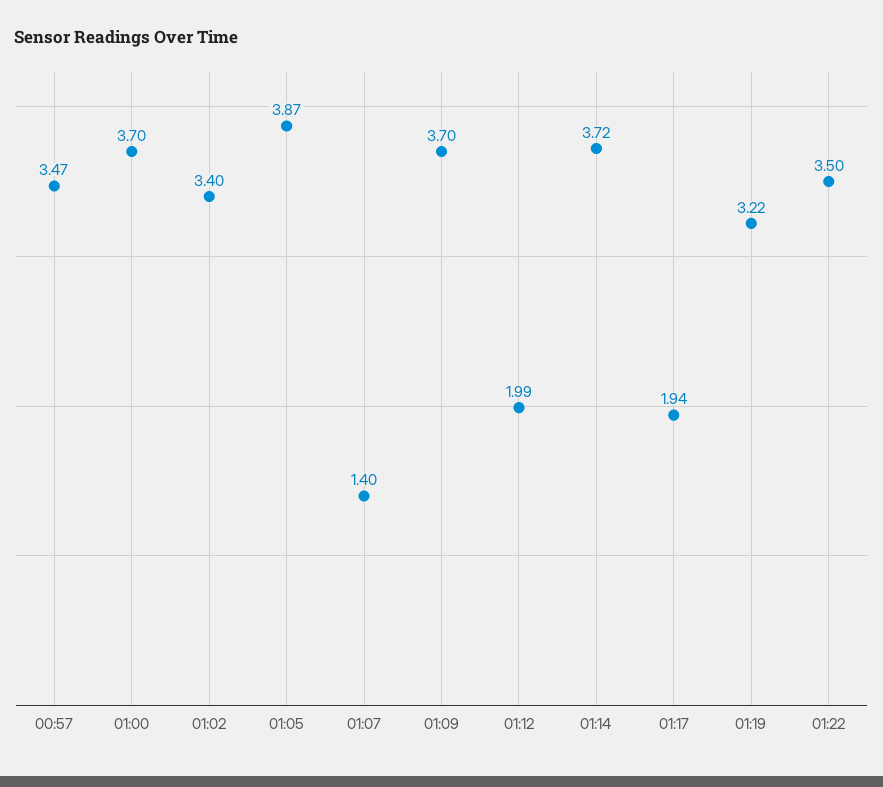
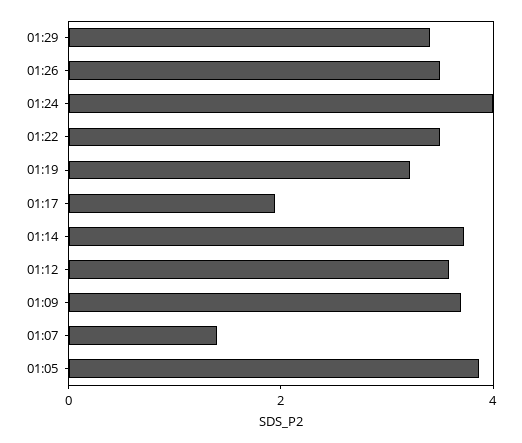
00:57: 3.47 -> none
01:00: 3.7 -> none
01:02: 3.4 -> none
01:12: 1.99 -> 3.5
01:29: none -> 3.5
01:26: none -> 3.5
01:24: none -> 4

